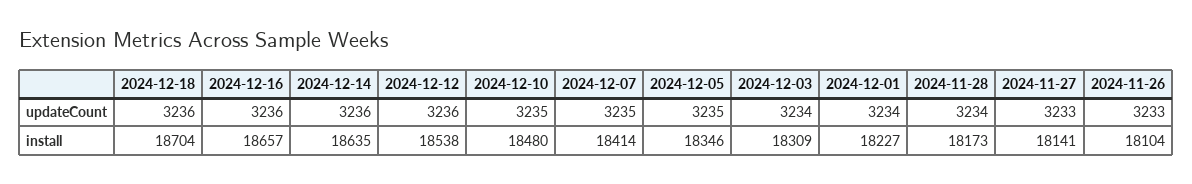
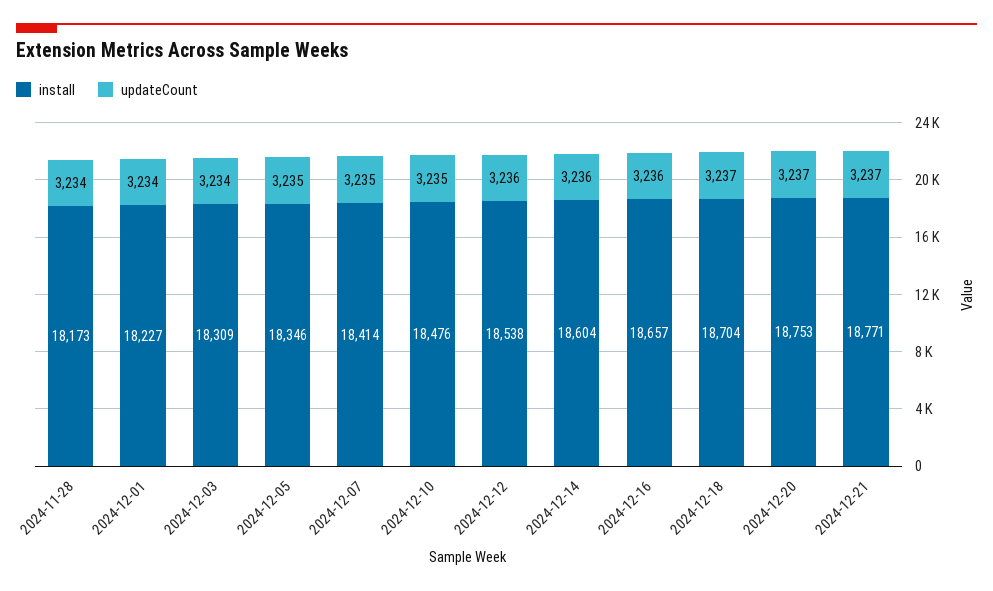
updateCount, 2024-12-18: 3236 -> 3237
updateCount, 2024-11-27: 3233 -> none
updateCount, 2024-11-26: 3233 -> none
install, 2024-12-14: 18635 -> 18604
install, 2024-12-10: 18480 -> 18476
install, 2024-11-27: 18141 -> none
install, 2024-11-26: 18104 -> none
install, 2024-12-20: none -> 18753
updateCount, 2024-12-20: none -> 3237
install, 2024-12-21: none -> 18771
updateCount, 2024-12-21: none -> 3237

